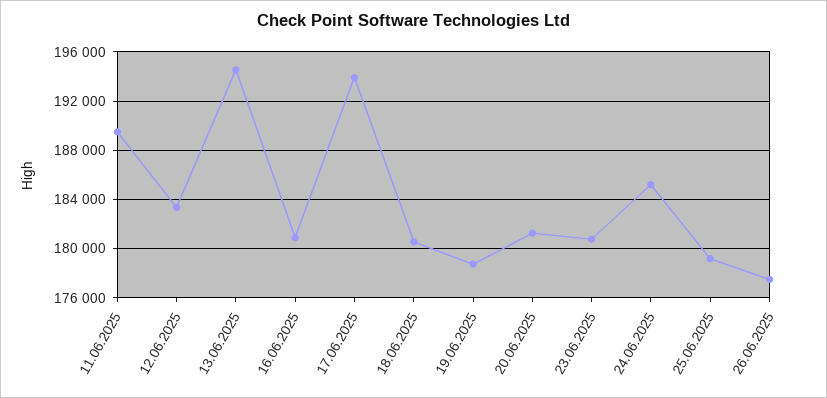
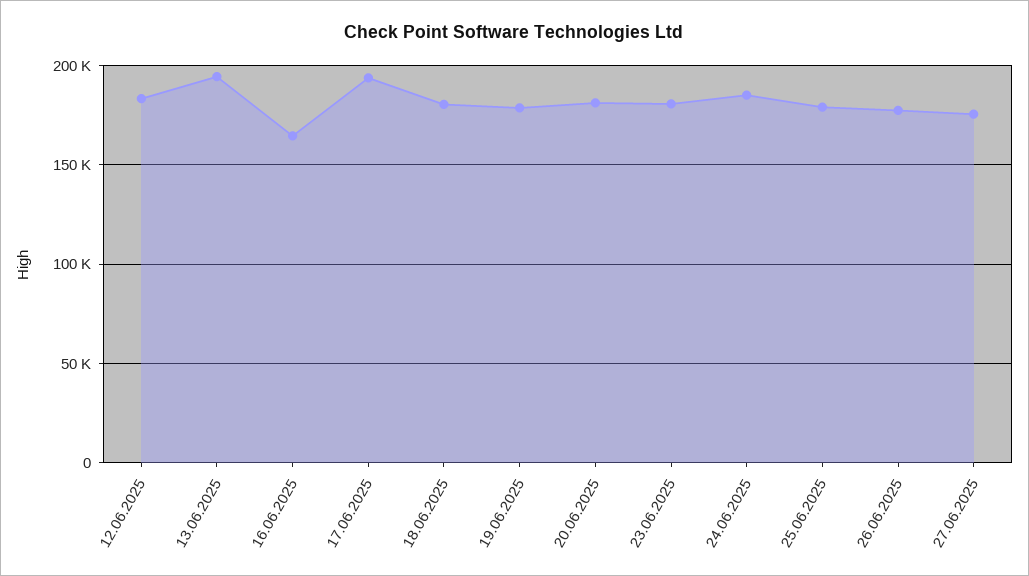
11.06.2025: 189500 -> none
16.06.2025: 181000 -> 165000
27.06.2025: none -> 175000

